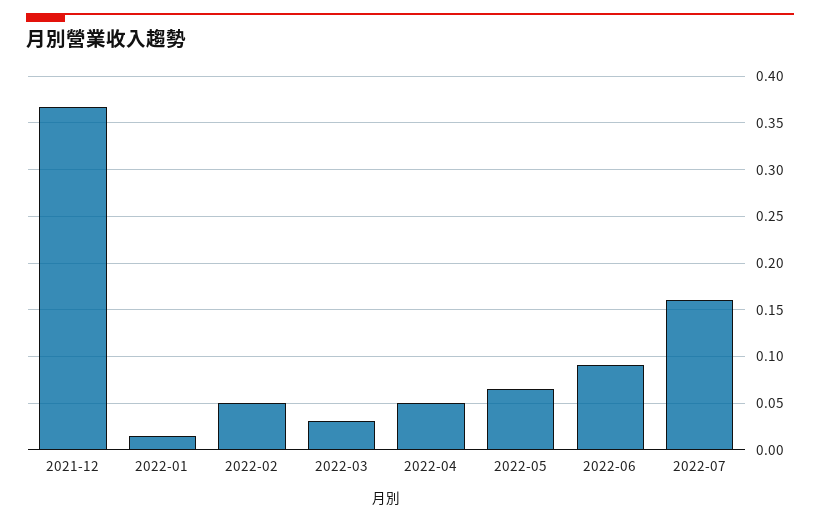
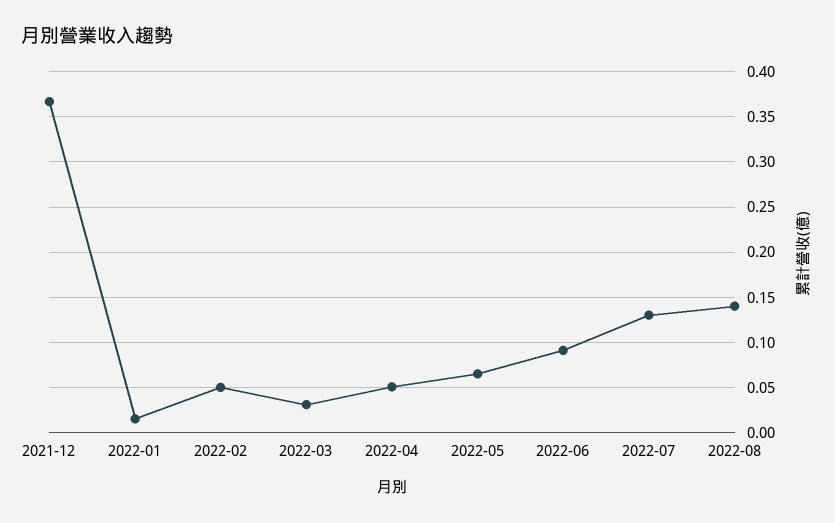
2022-07: 0.16 -> 0.13
2022-08: none -> 0.14

